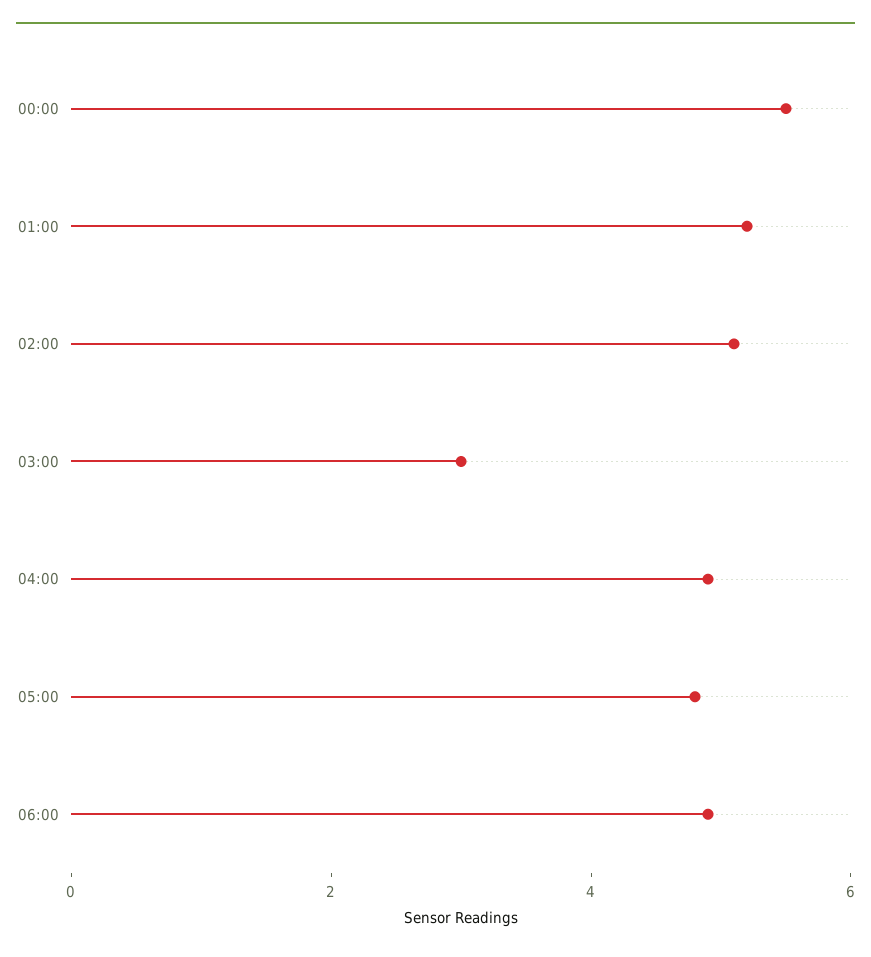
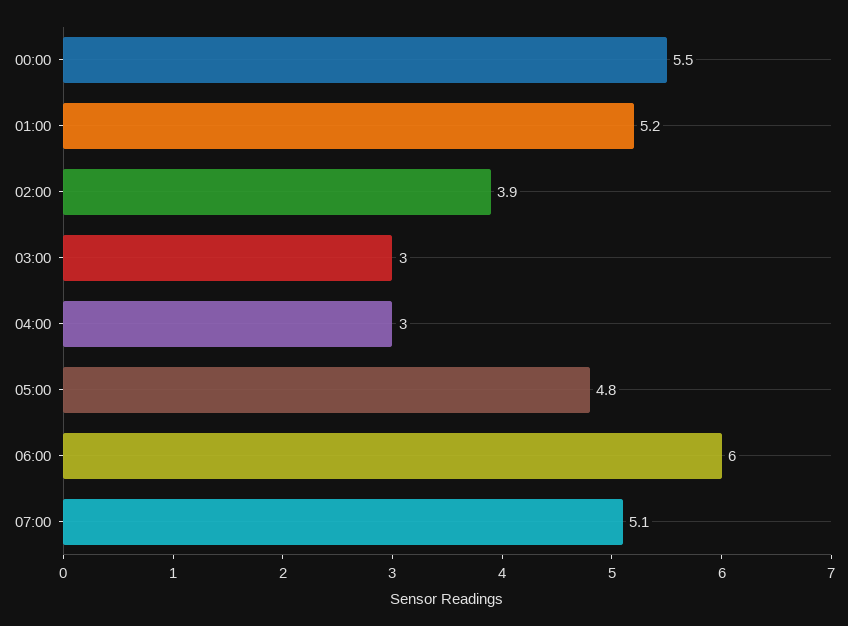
02:00: 5 -> 3.9
04:00: 5 -> 3
06:00: 5 -> 6
07:00: none -> 5.1

